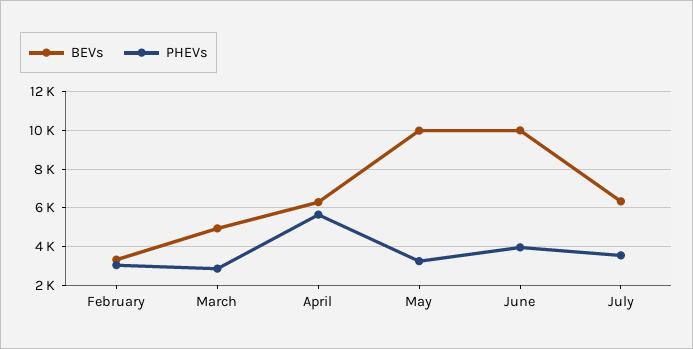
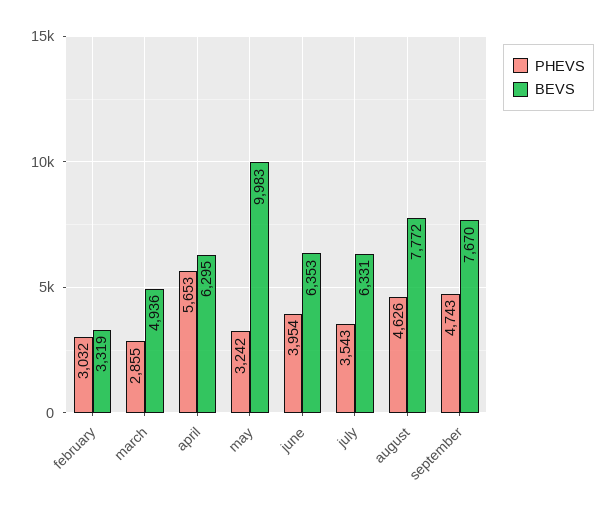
BEVs, June: 10000 -> 6353
PHEVs, august: none -> 4626
BEVs, august: none -> 7772
PHEVs, september: none -> 4743
BEVs, september: none -> 7670

